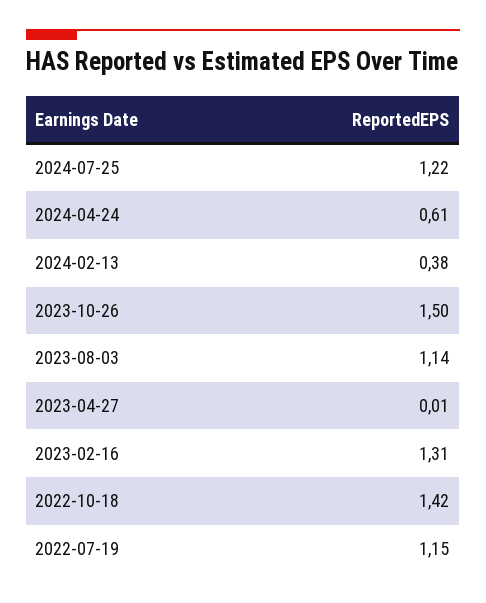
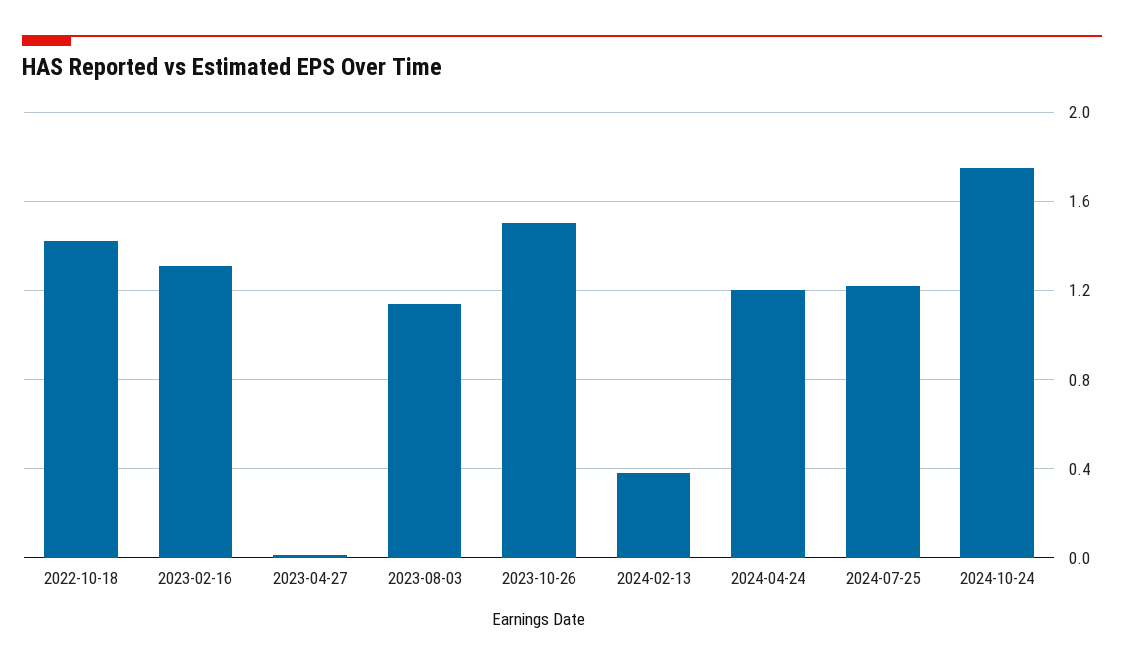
2024-04-24: 0.61 -> 1.2
2022-07-19: 1.15 -> none
2024-10-24: none -> 1.75

